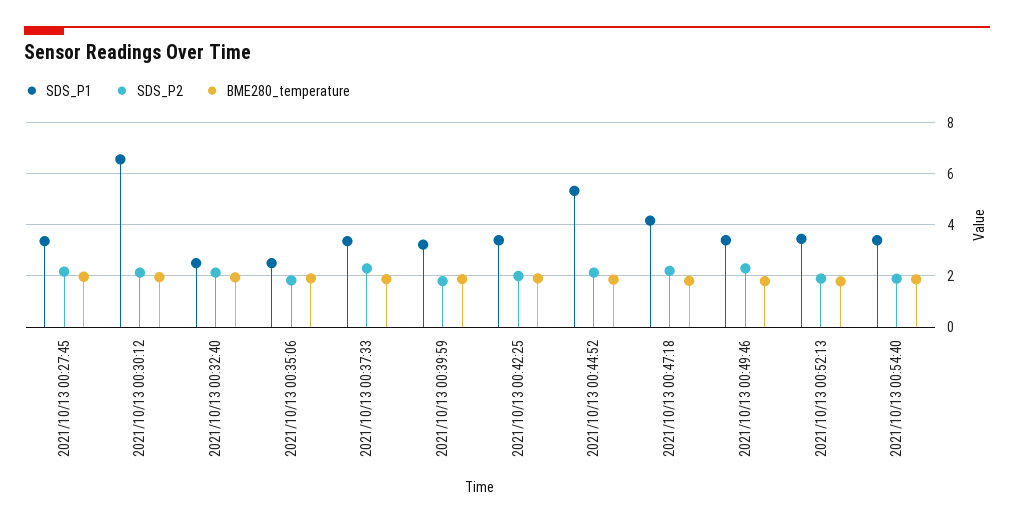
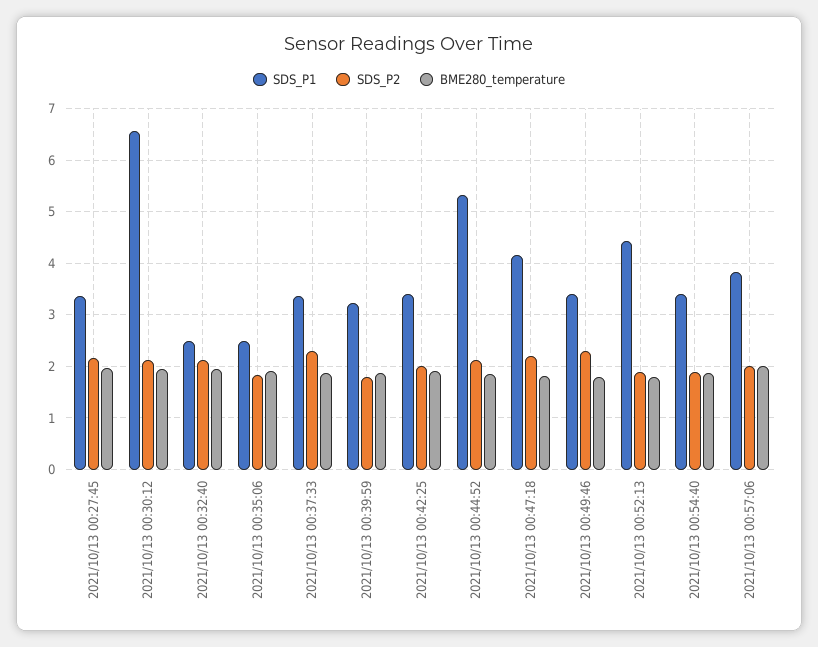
SDS_P1, 2021/10/13 00:52:13: 3.5 -> 4.4
SDS_P1, 2021/10/13 00:57:06: none -> 3.8
SDS_P2, 2021/10/13 00:57:06: none -> 2
BME280_temperature, 2021/10/13 00:57:06: none -> 2

